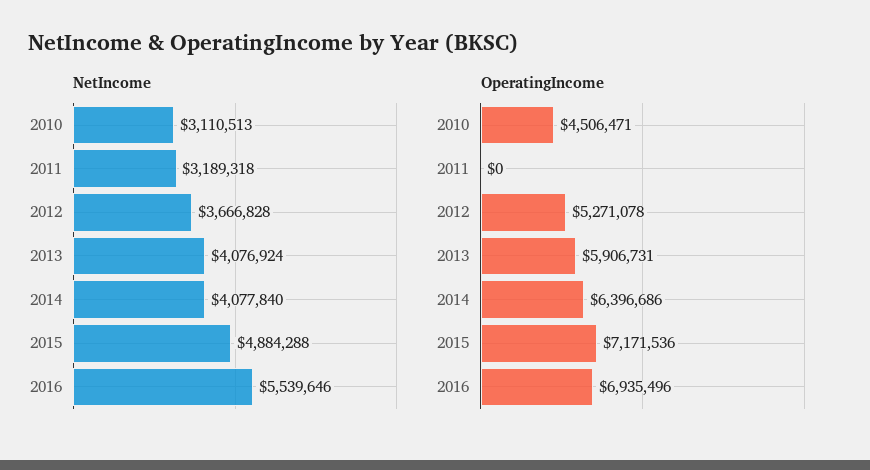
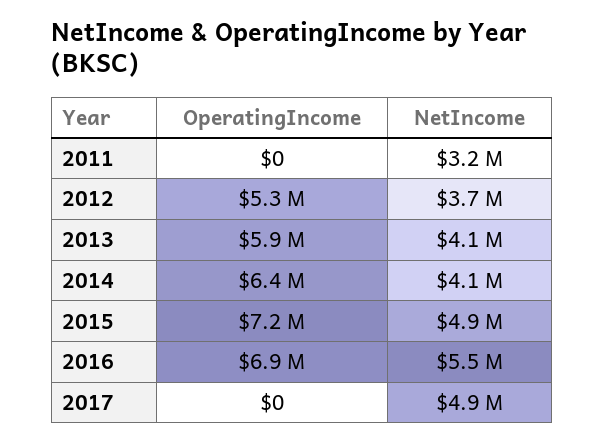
NetIncome, 2010: 3110513 -> none
OperatingIncome, 2010: 4506471 -> none
OperatingIncome, 2017: none -> 0
NetIncome, 2017: none -> 4900000

